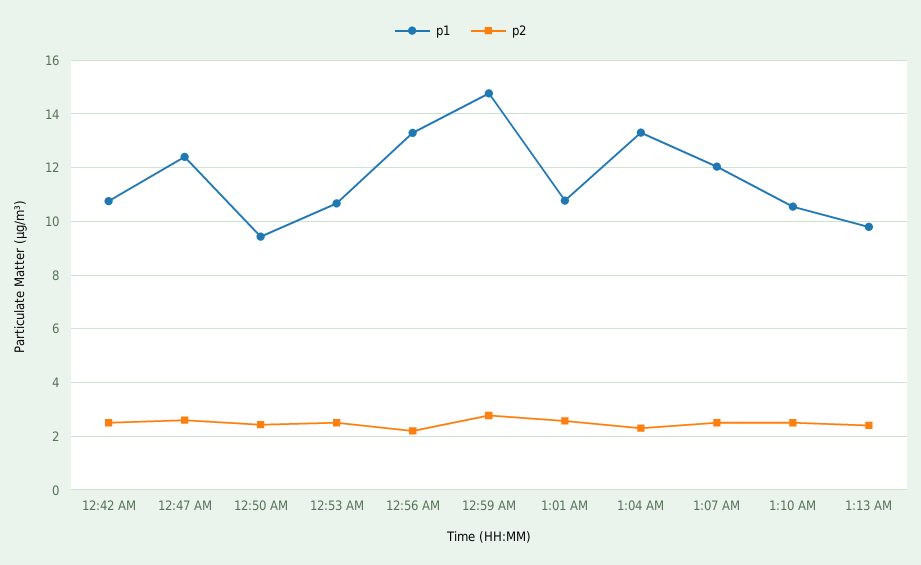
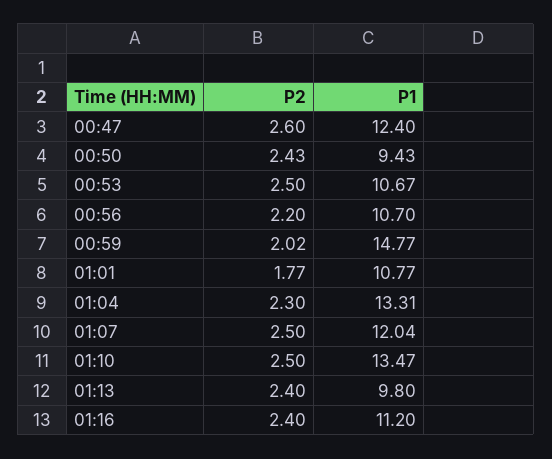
p1, 12:42 AM: 10.75 -> none
p2, 12:42 AM: 2.5 -> none
p1, 12:56 AM: 13.25 -> 10.7
p2, 12:59 AM: 2.75 -> 2.02
p2, 1:01 AM: 2.5 -> 1.77
p1, 1:10 AM: 10.5 -> 13.47
p2, 01:16: none -> 2.4
p1, 01:16: none -> 11.2

